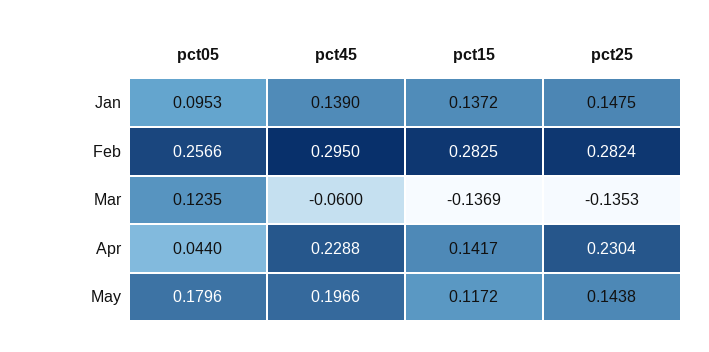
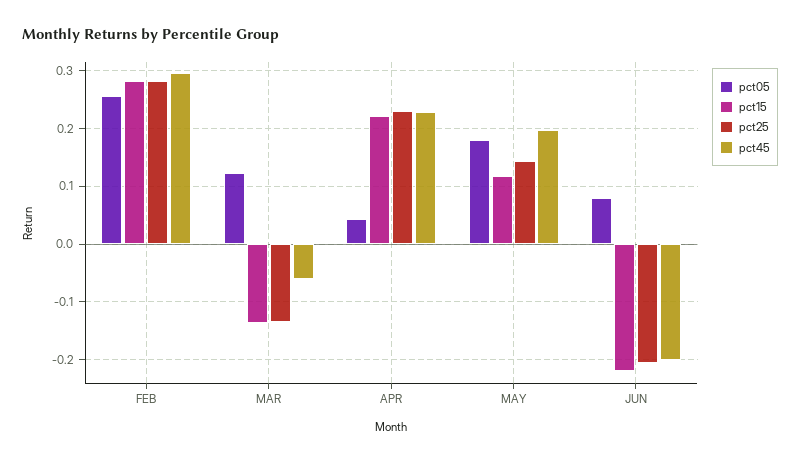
pct05, Jan: 0.0953 -> none
pct45, Jan: 0.139 -> none
pct15, Jan: 0.1372 -> none
pct25, Jan: 0.1475 -> none
pct15, Apr: 0.1417 -> 0.22
pct05, JUN: none -> 0.08
pct15, JUN: none -> -0.22
pct25, JUN: none -> -0.2
pct45, JUN: none -> -0.2

